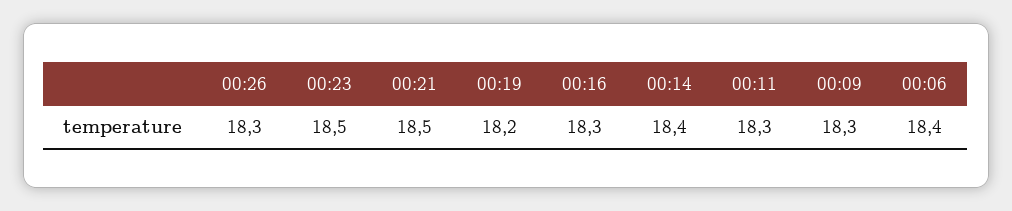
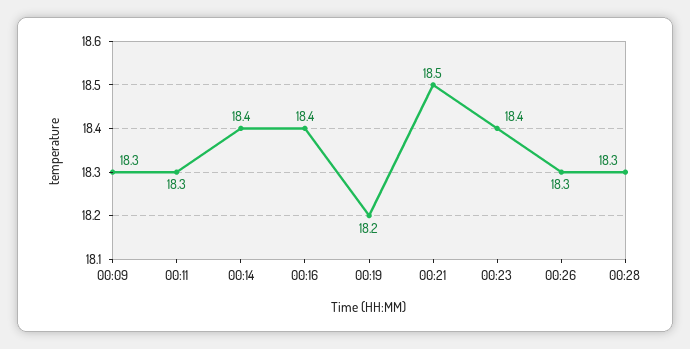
00:23: 18.5 -> 18.4
00:16: 18.3 -> 18.4
00:06: 18.4 -> none
00:28: none -> 18.3

